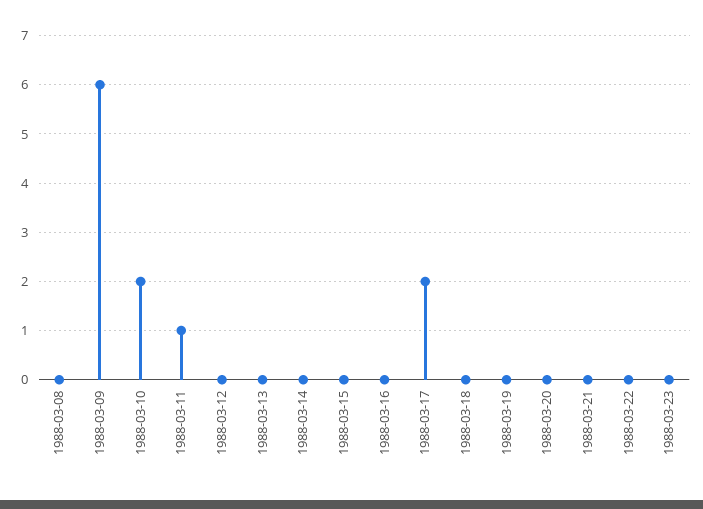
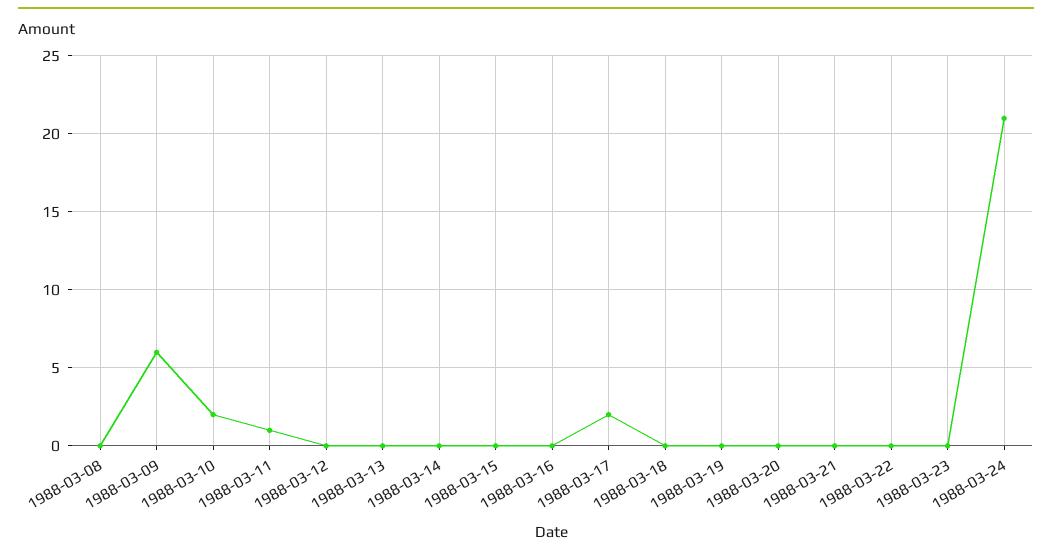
1988-03-24: none -> 21

